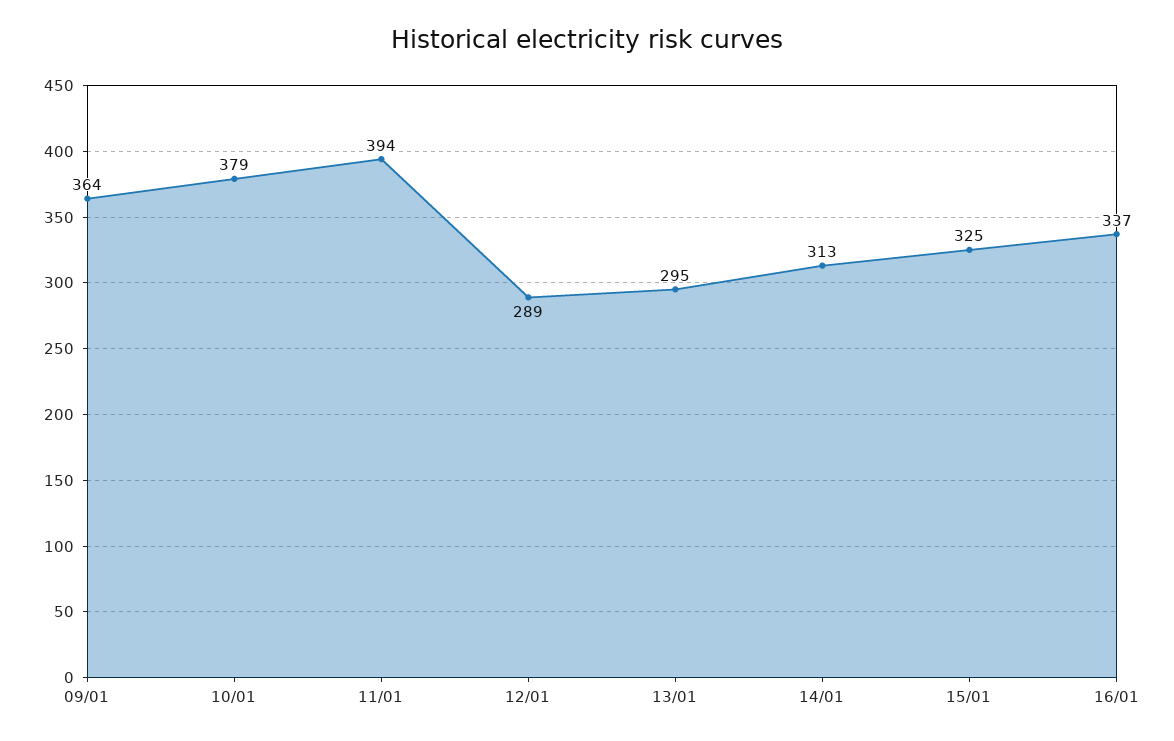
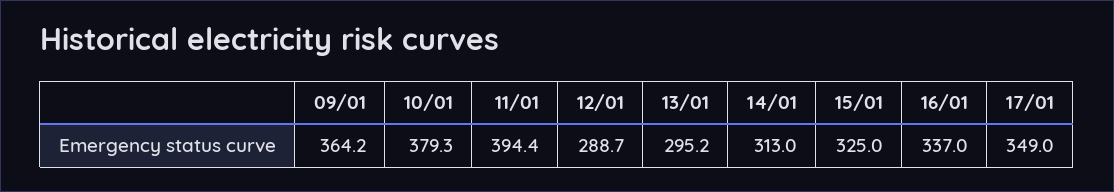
17/01: none -> 349

